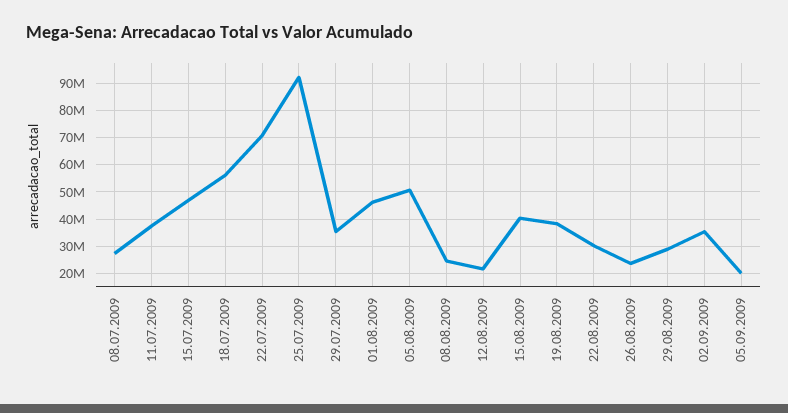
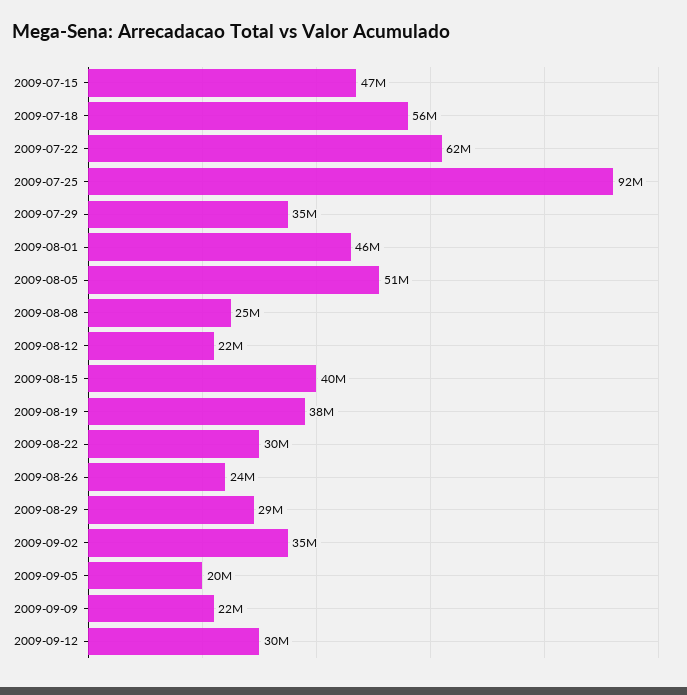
08.07.2009: 27500000 -> none
11.07.2009: 37500000 -> none
22.07.2009: 70000000 -> 62000000
2009-09-09: none -> 22000000
2009-09-12: none -> 30000000

